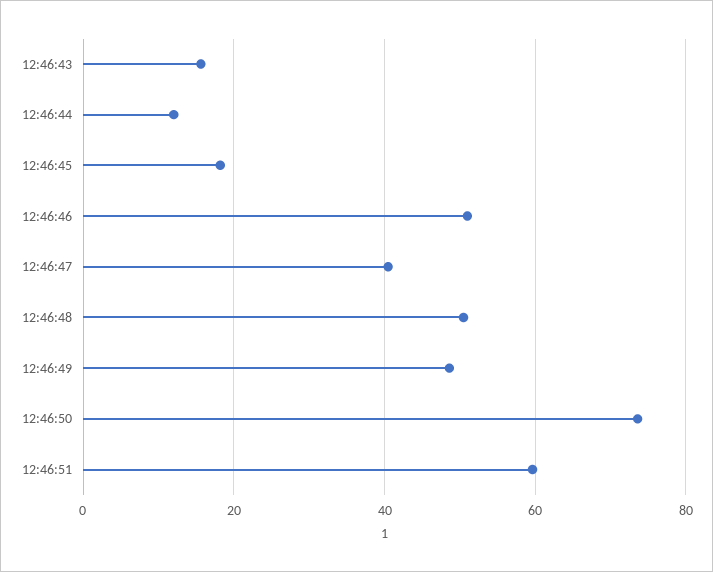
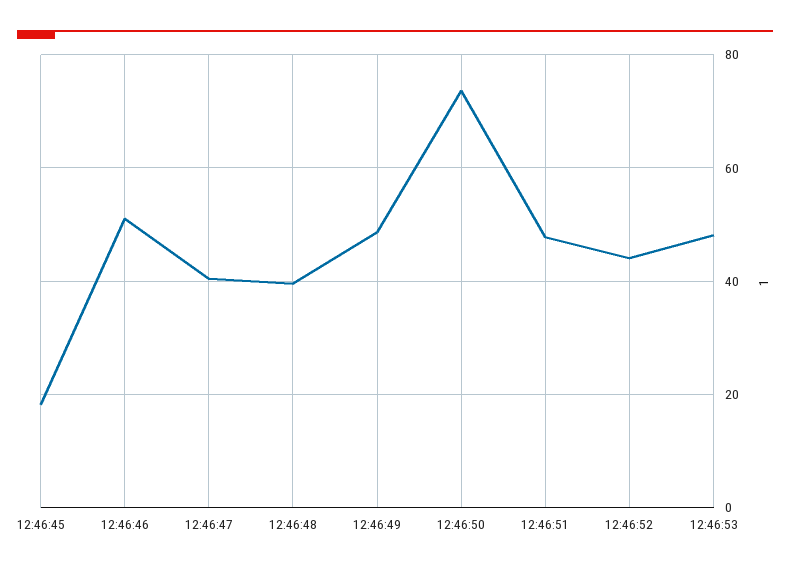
12:46:43: 16 -> none
12:46:44: 12 -> none
12:46:48: 50 -> 40
12:46:51: 60 -> 48
12:46:52: none -> 44
12:46:53: none -> 48

